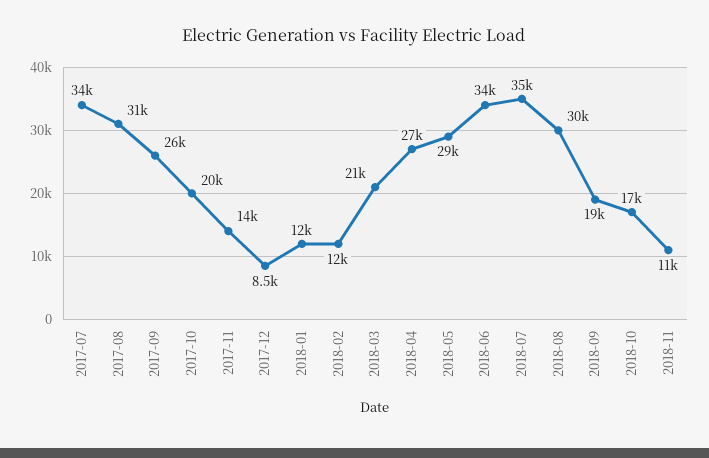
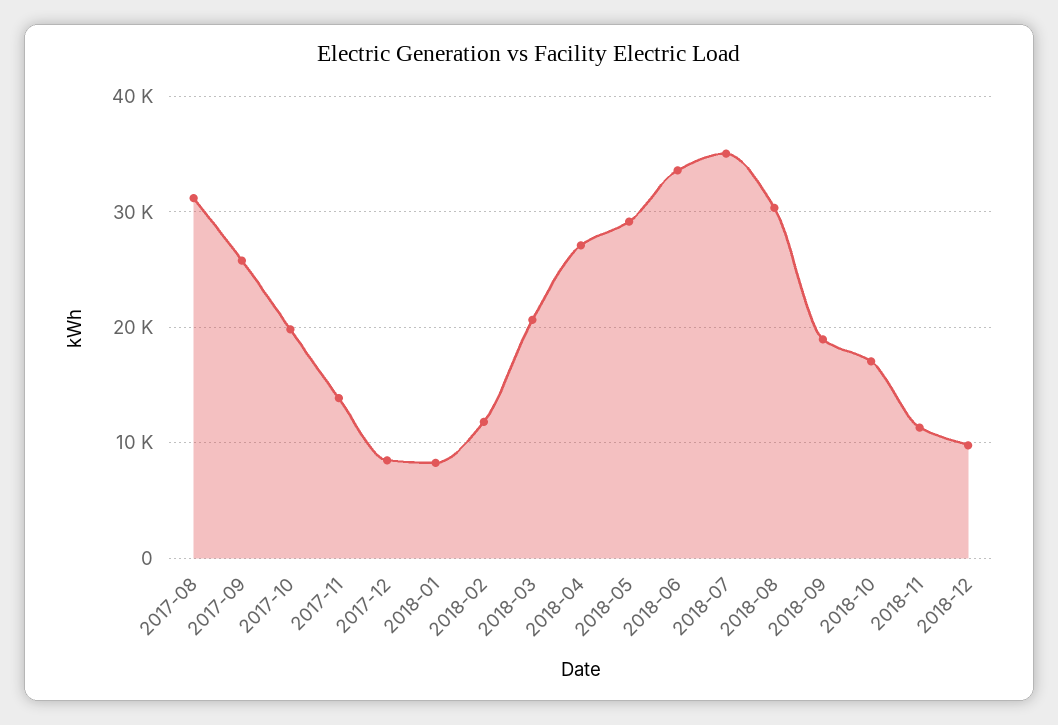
2017-07: 34000 -> none
2018-01: 12000 -> 8000
2018-12: none -> 10000

